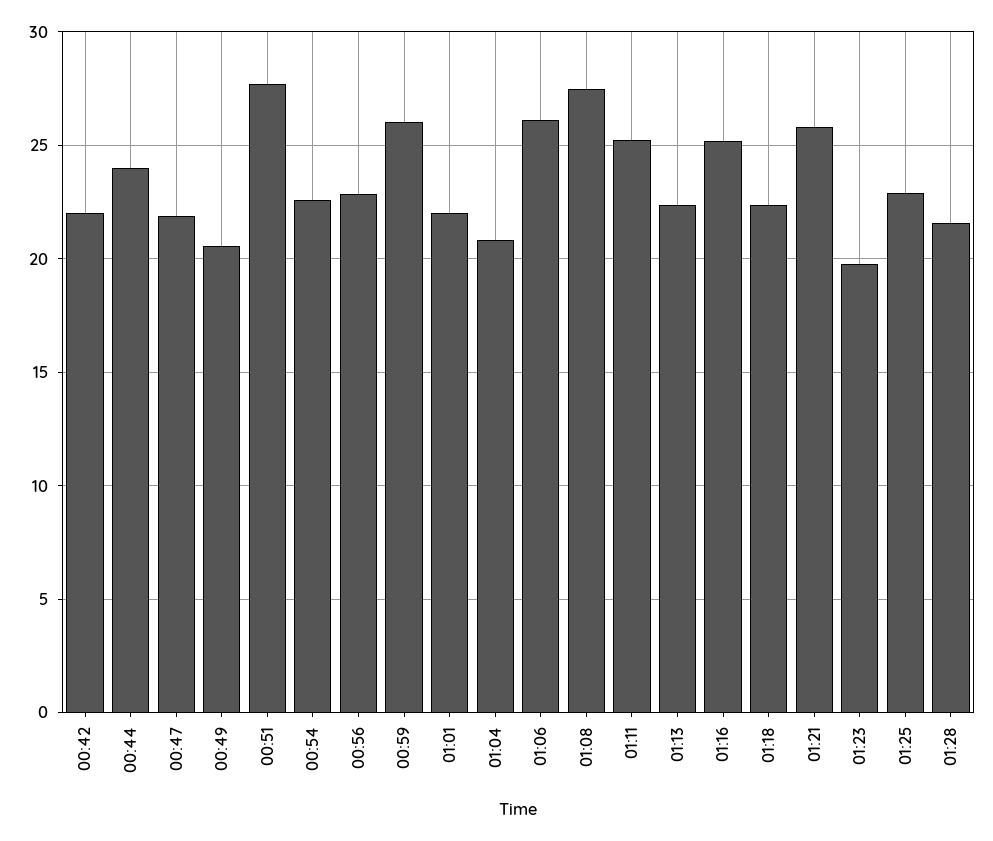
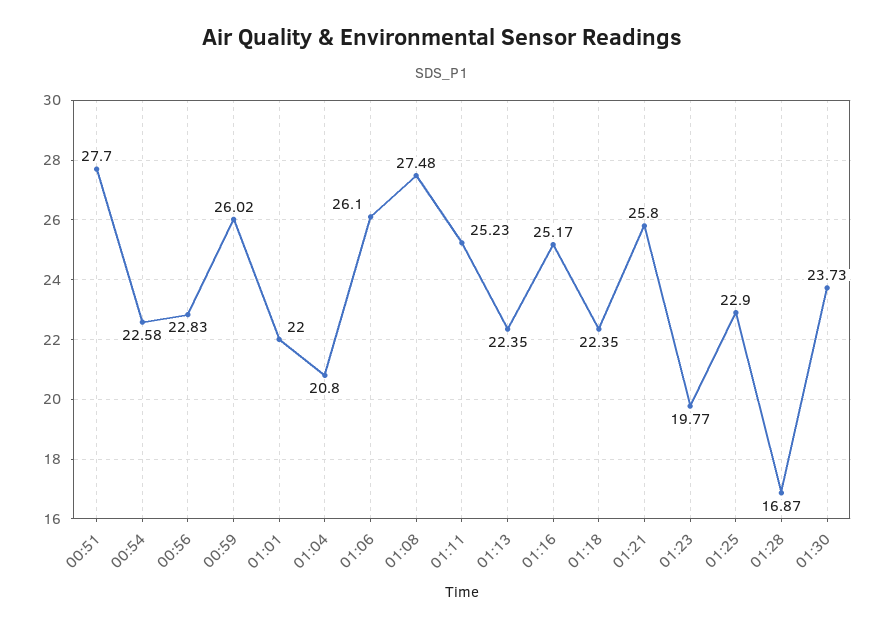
00:42: 22 -> none
00:44: 24 -> none
00:47: 22 -> none
00:49: 20.5 -> none
01:28: 21.5 -> 16.87
01:30: none -> 23.73

